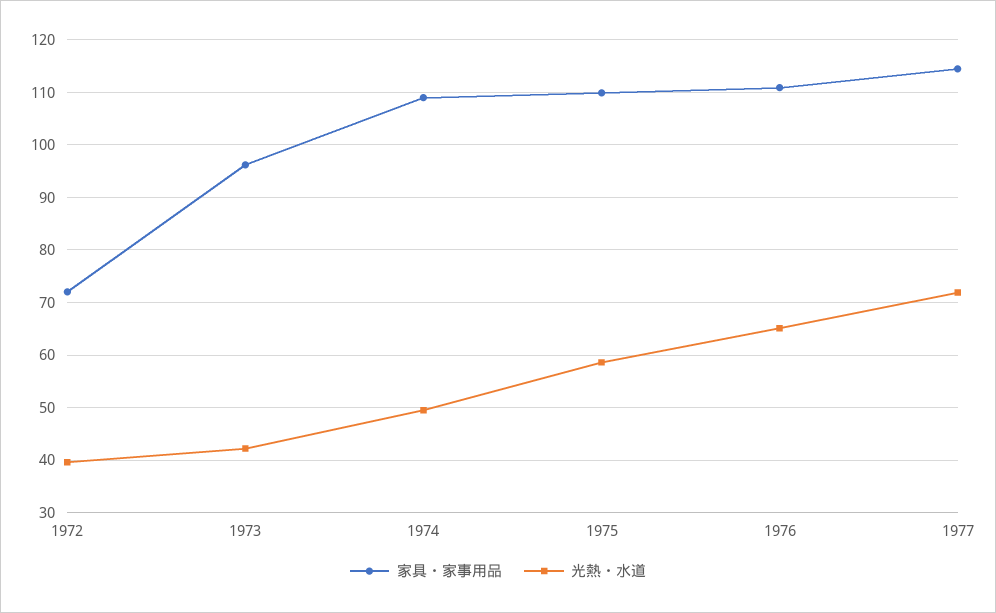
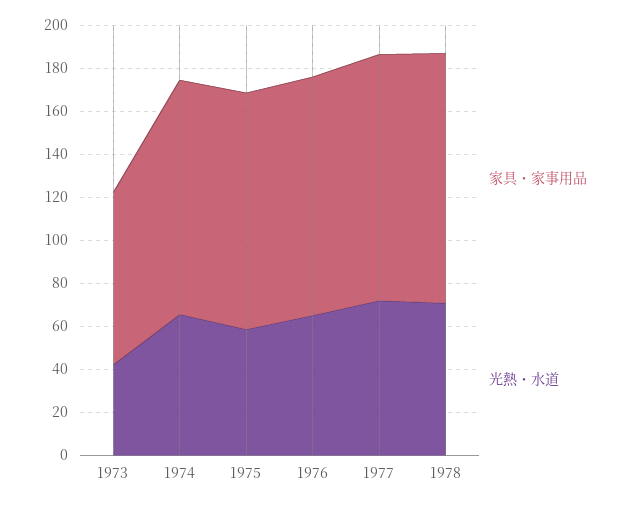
家具・家事用品, 1972: 72 -> none
光熱・水道, 1972: 40 -> none
家具・家事用品, 1973: 96 -> 80
光熱・水道, 1974: 50 -> 65
家具・家事用品, 1978: none -> 115
光熱・水道, 1978: none -> 70

